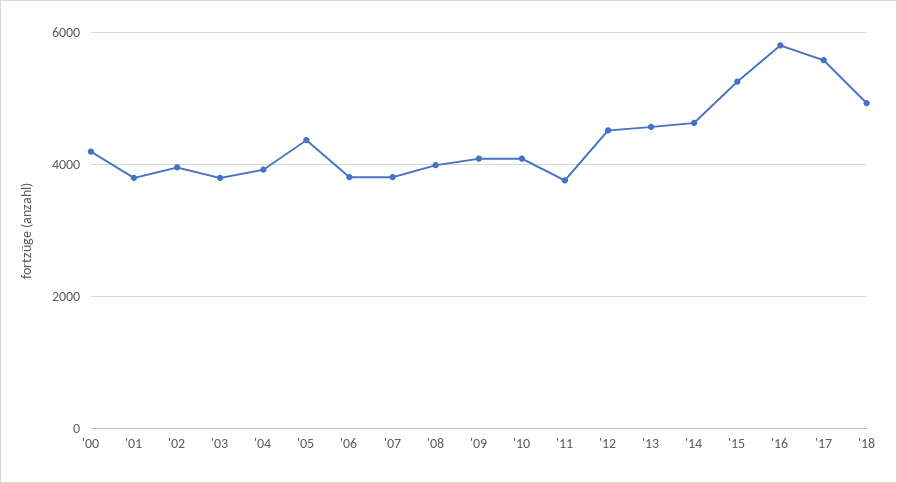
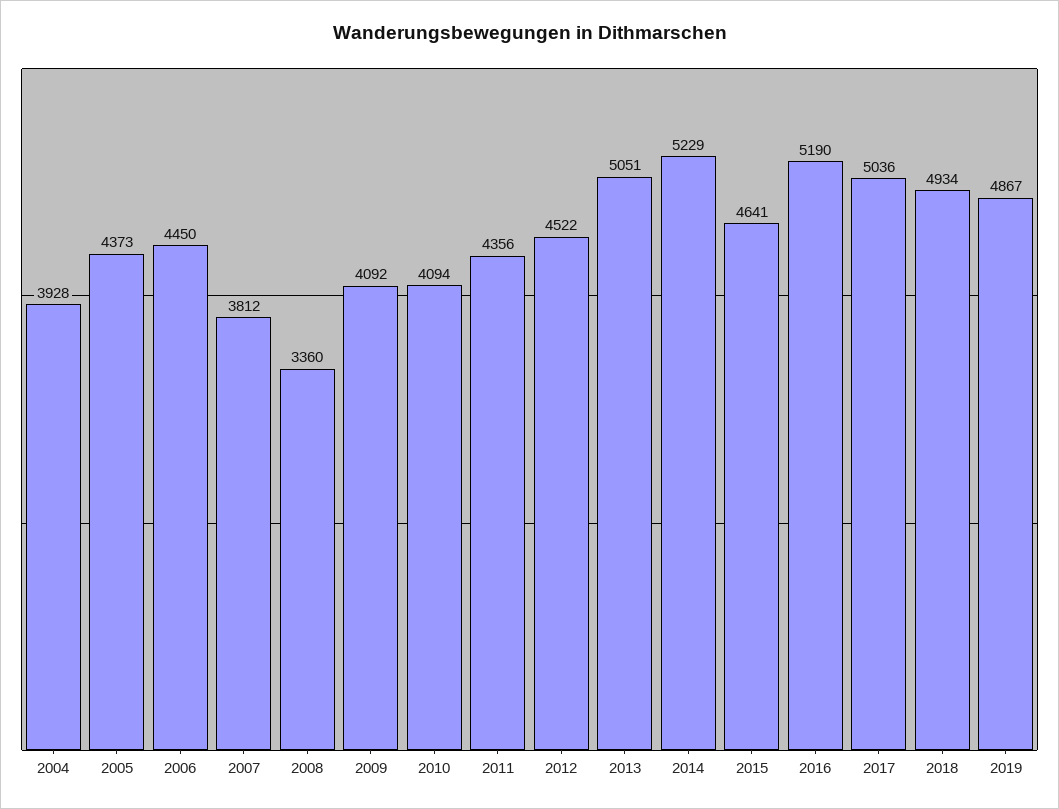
'00: 4200 -> none
'01: 3800 -> none
'02: 4000 -> none
'03: 3800 -> none
'06: 3800 -> 4450
'08: 4000 -> 3360
'11: 3800 -> 4356
'13: 4600 -> 5051
'14: 4600 -> 5229
'15: 5200 -> 4641
'16: 5800 -> 5190
'17: 5600 -> 5036
2019: none -> 4867

